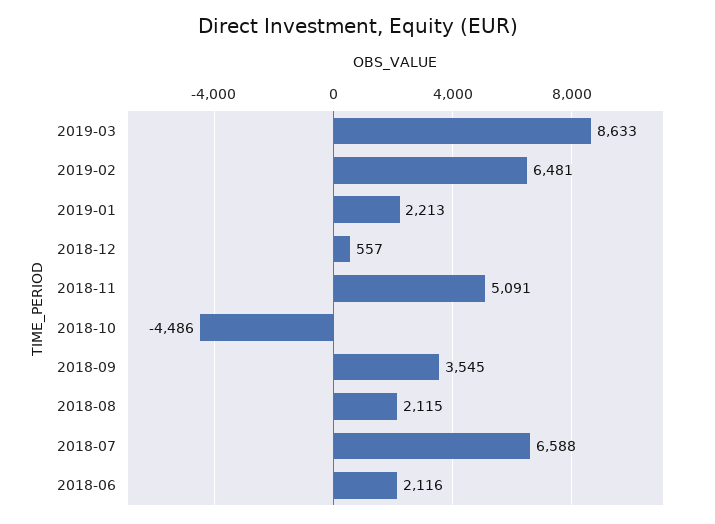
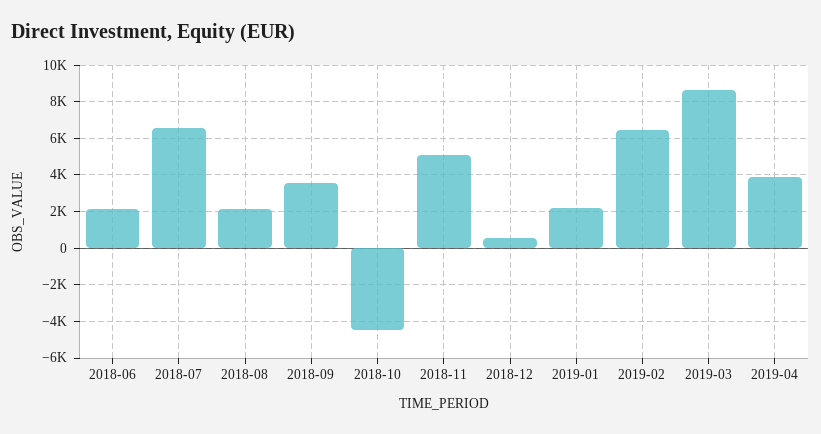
2019-04: none -> 4000

